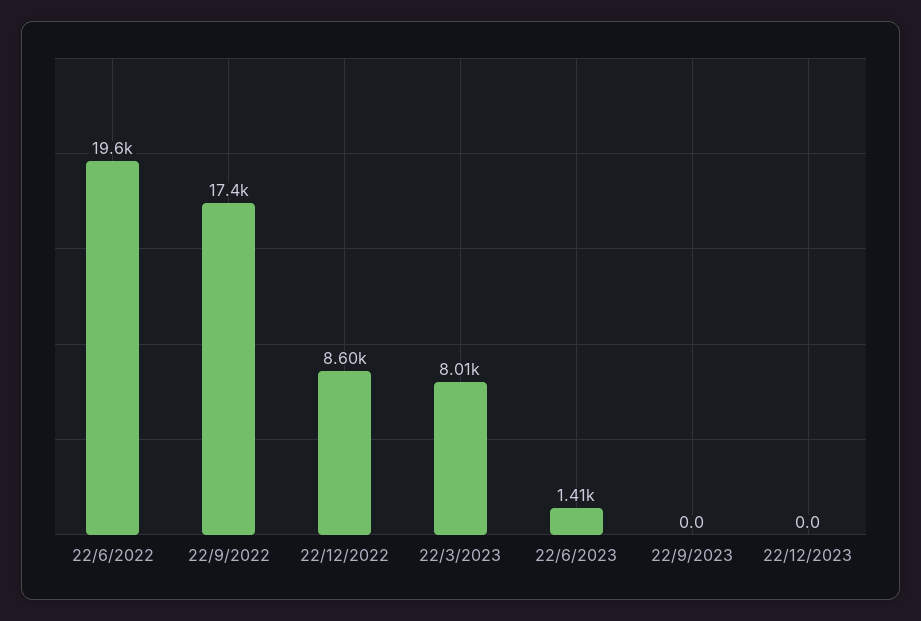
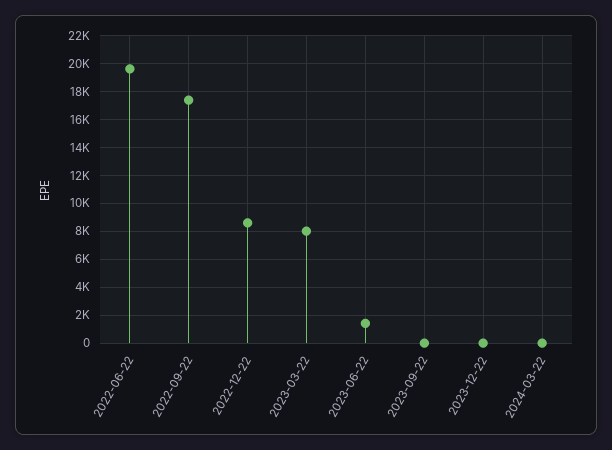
2024-03-22: none -> 0

